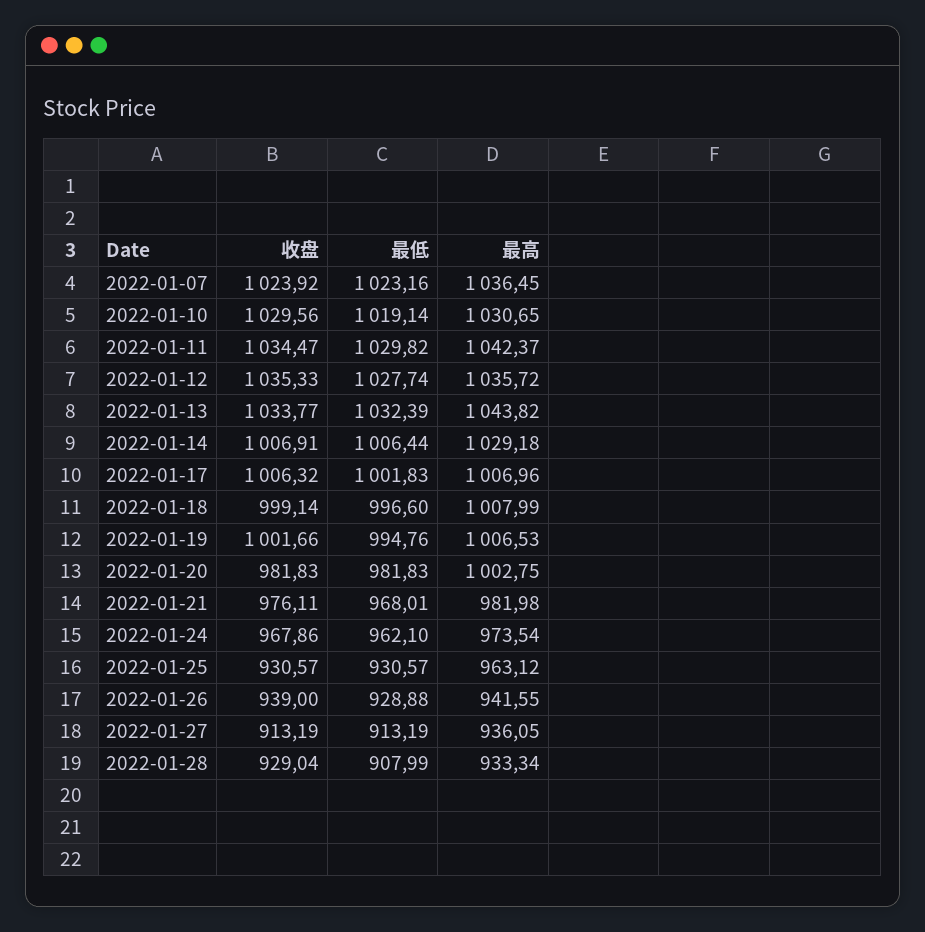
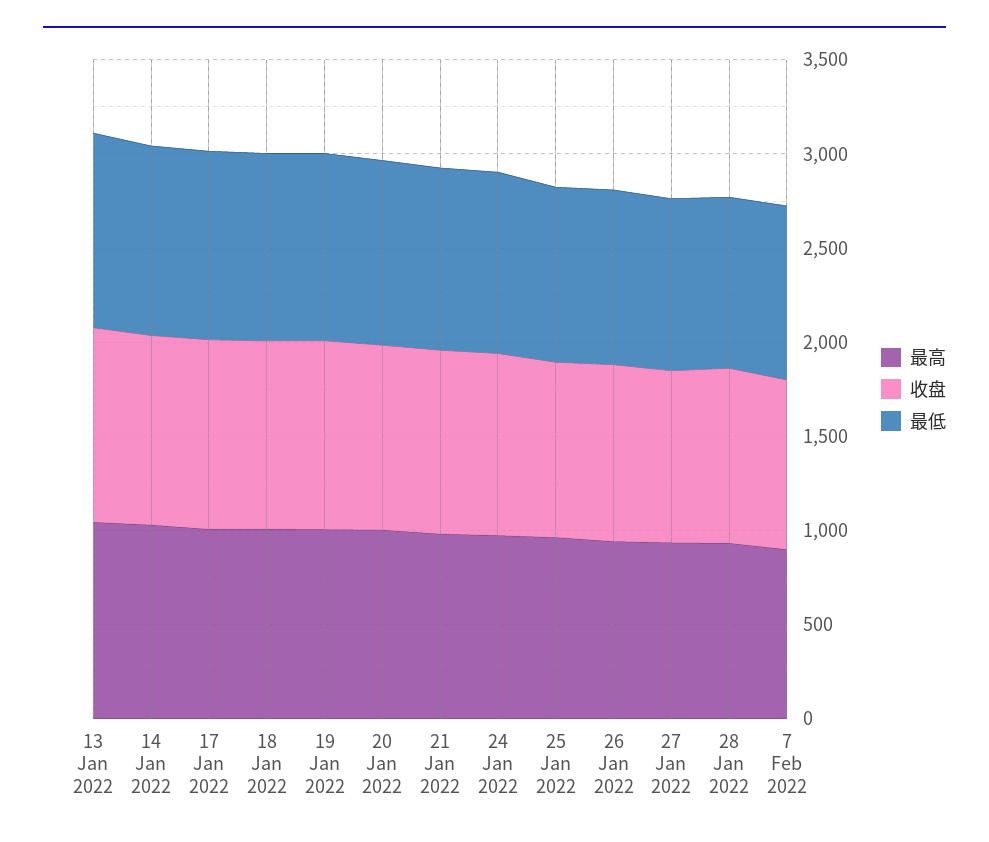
收盘, 2022-01-07: 1023.92 -> none
最低, 2022-01-07: 1023.16 -> none
最高, 2022-01-07: 1036.45 -> none
收盘, 2022-01-10: 1029.56 -> none
最低, 2022-01-10: 1019.14 -> none
最高, 2022-01-10: 1030.65 -> none
收盘, 2022-01-11: 1034.47 -> none
最低, 2022-01-11: 1029.82 -> none
最高, 2022-01-11: 1042.37 -> none
收盘, 2022-01-12: 1035.33 -> none
最低, 2022-01-12: 1027.74 -> none
最高, 2022-01-12: 1035.72 -> none
最高, 7 Feb 2022: none -> 900
收盘, 7 Feb 2022: none -> 900
最低, 7 Feb 2022: none -> 900

